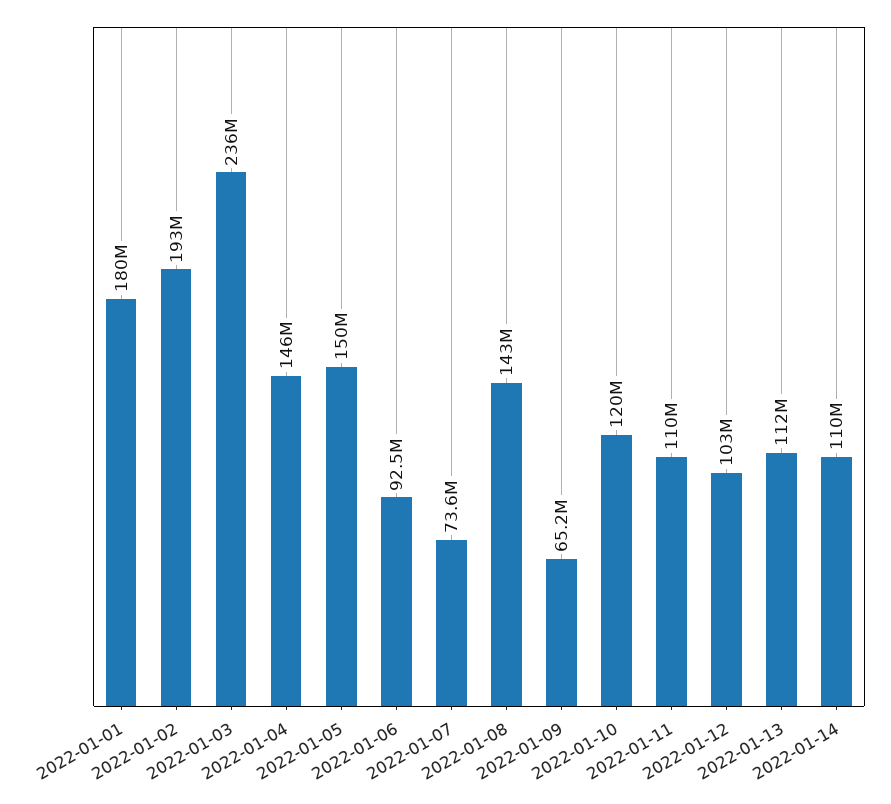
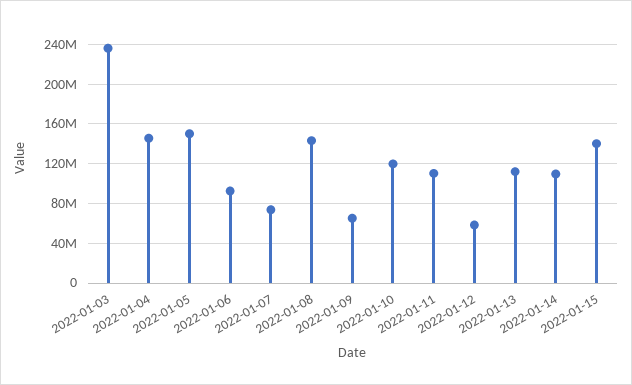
2022-01-01: 180000000 -> none
2022-01-02: 193000000 -> none
2022-01-12: 103000000 -> 60000000
2022-01-15: none -> 140000000

